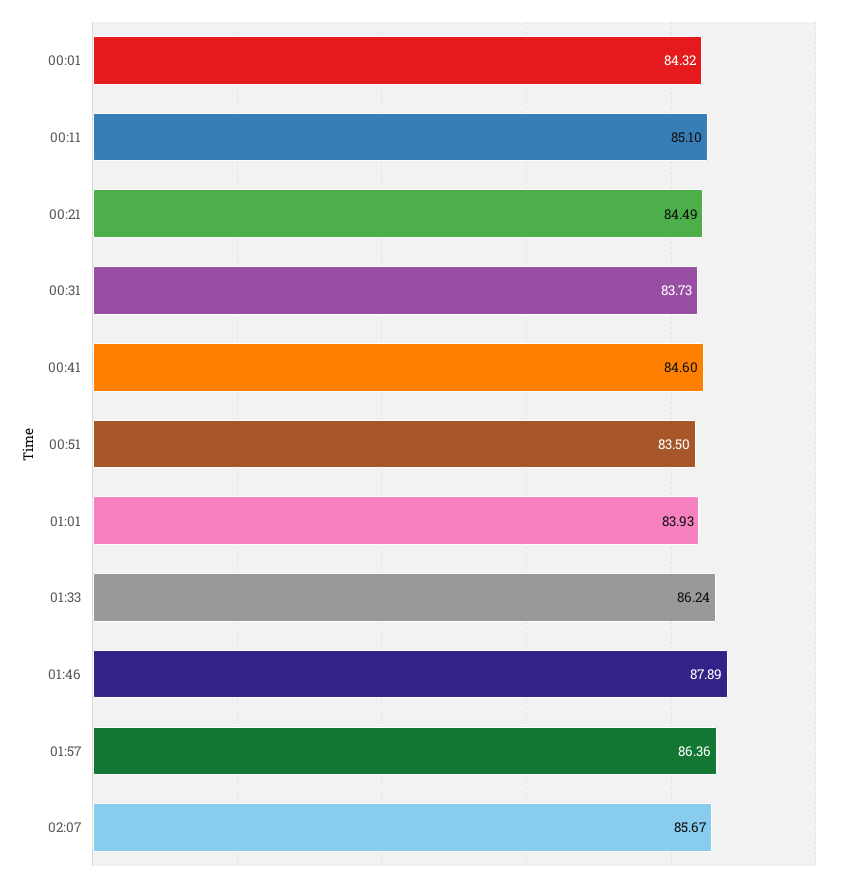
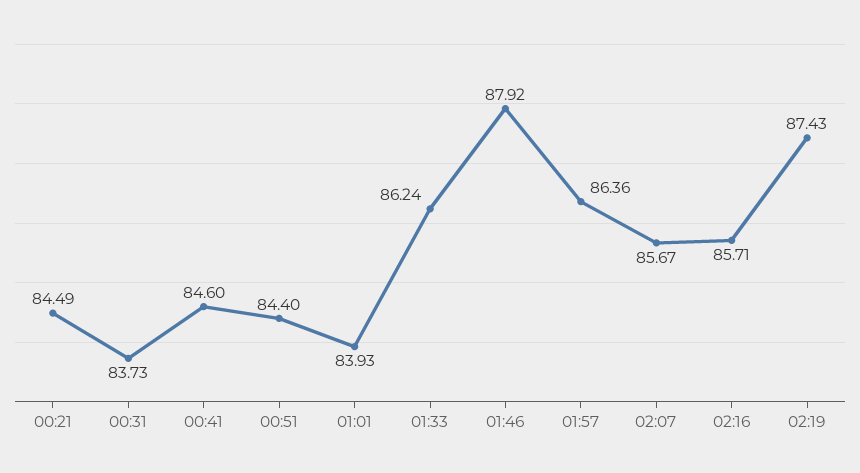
00:01: 84.32 -> none
00:11: 85.1 -> none
00:51: 83.5 -> 84.4
01:46: 87.89 -> 87.92
02:16: none -> 85.71
02:19: none -> 87.43

